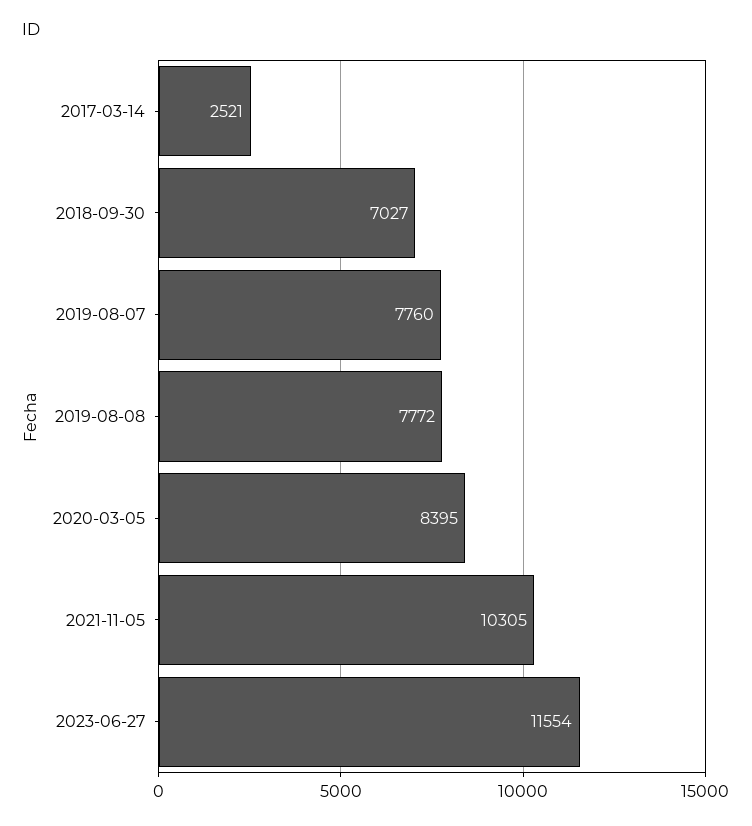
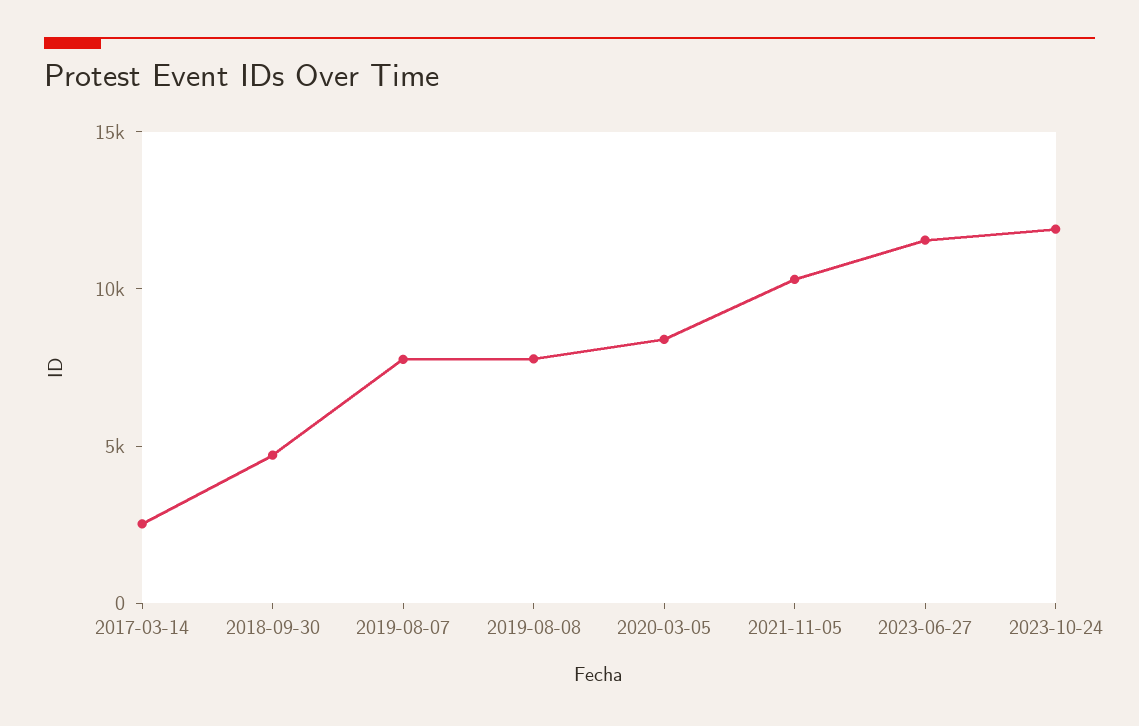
2018-09-30: 7027 -> 5000
2023-10-24: none -> 12000

